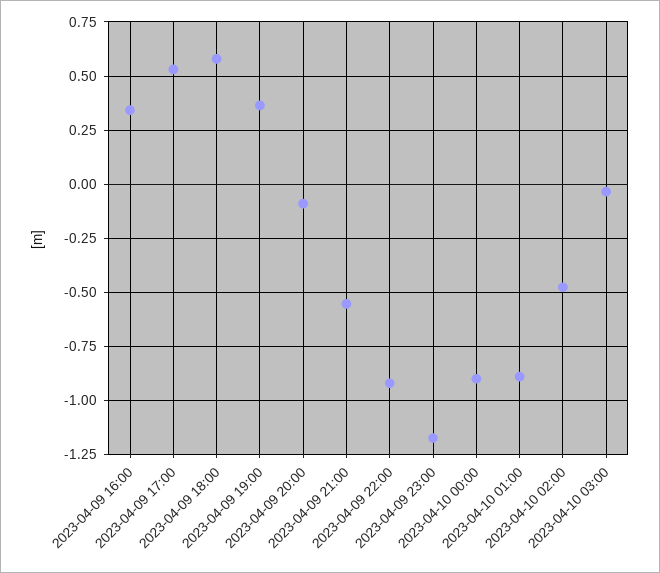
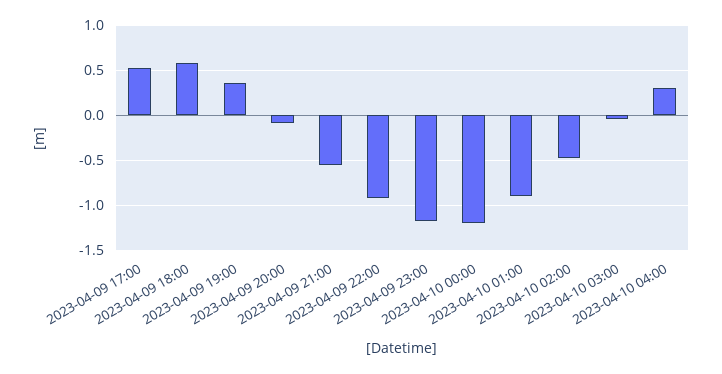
2023-04-09 16:00: 0.35 -> none
2023-04-10 00:00: -0.9 -> -1.2
2023-04-10 04:00: none -> 0.3

